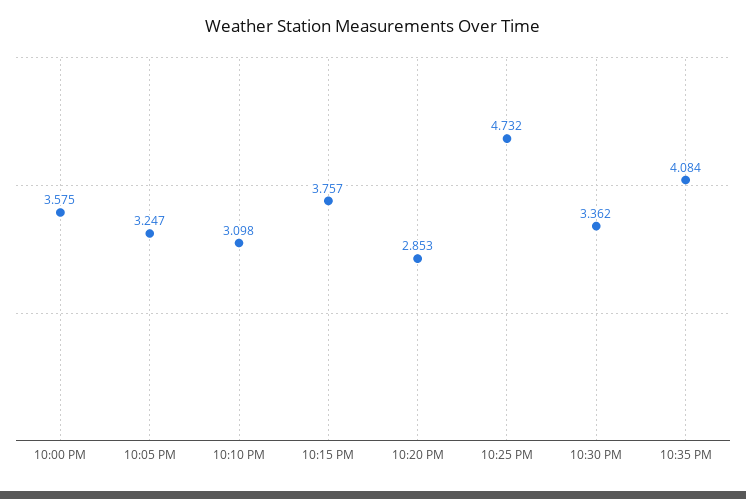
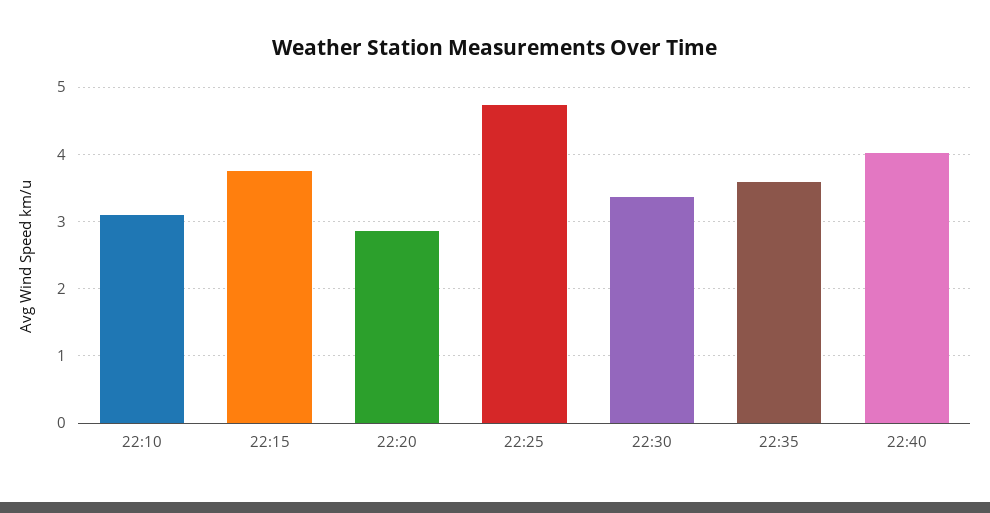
10:00 PM: 3.575 -> none
10:05 PM: 3.247 -> none
10:35 PM: 4.084 -> 3.6
22:40: none -> 4

